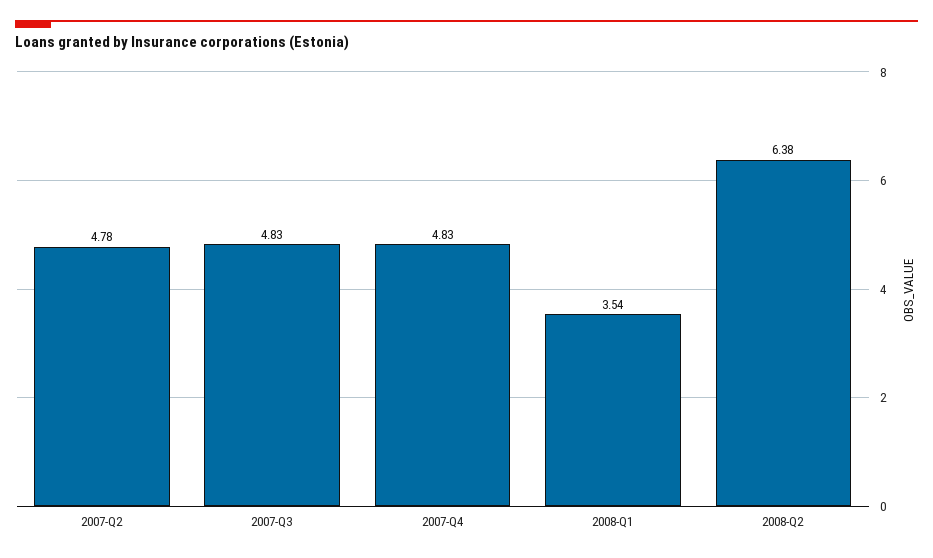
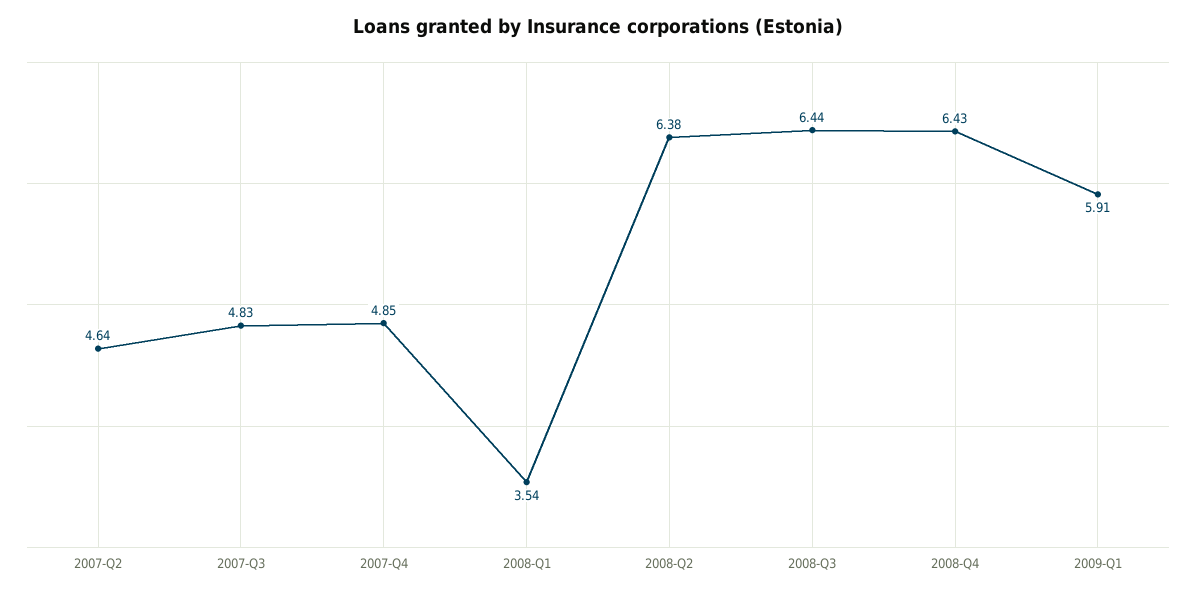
2007-Q2: 4.78 -> 4.64
2007-Q4: 4.83 -> 4.85
2008-Q3: none -> 6.44
2008-Q4: none -> 6.43
2009-Q1: none -> 5.91

